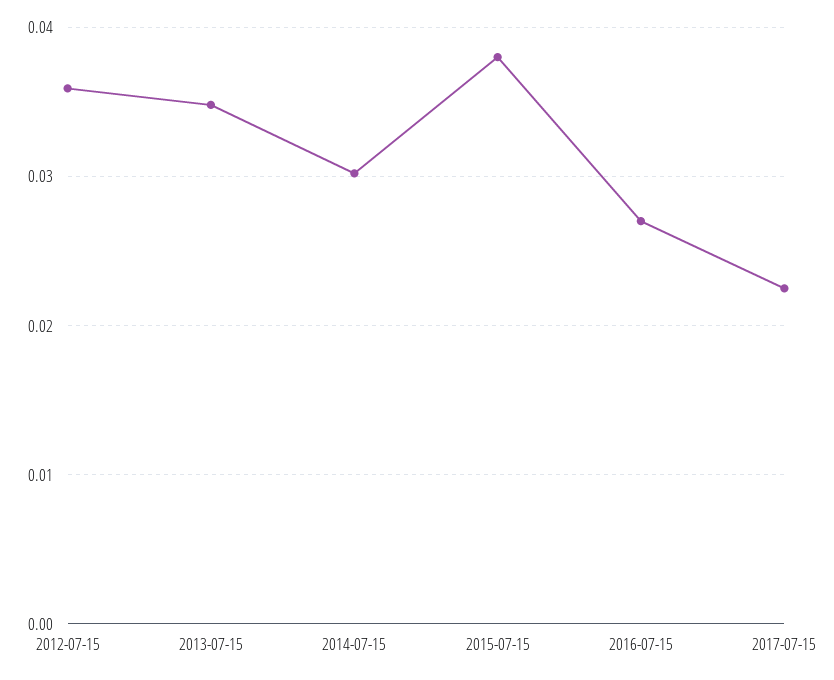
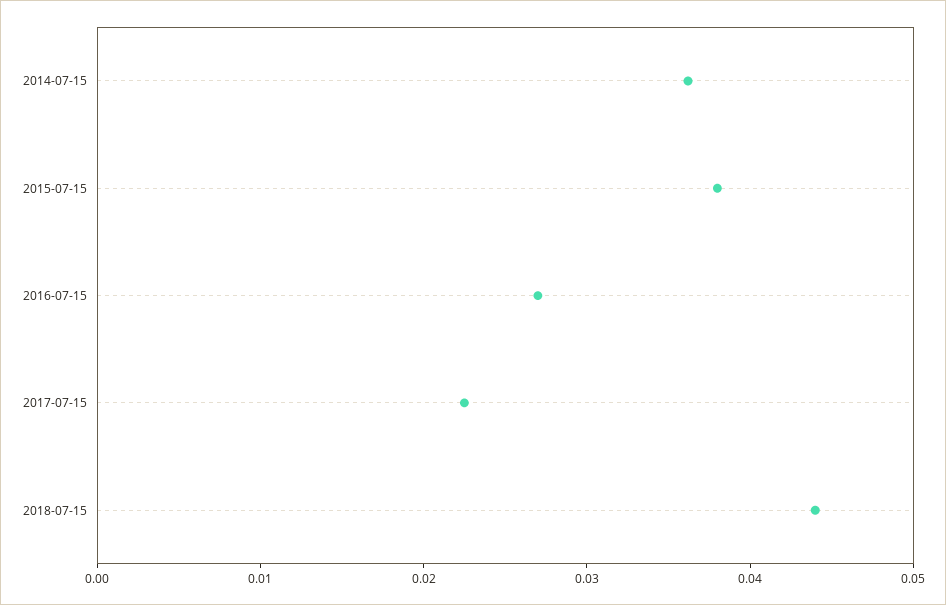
2012-07-15: 0.036 -> none
2013-07-15: 0.035 -> none
2014-07-15: 0.03 -> 0.036
2018-07-15: none -> 0.044

